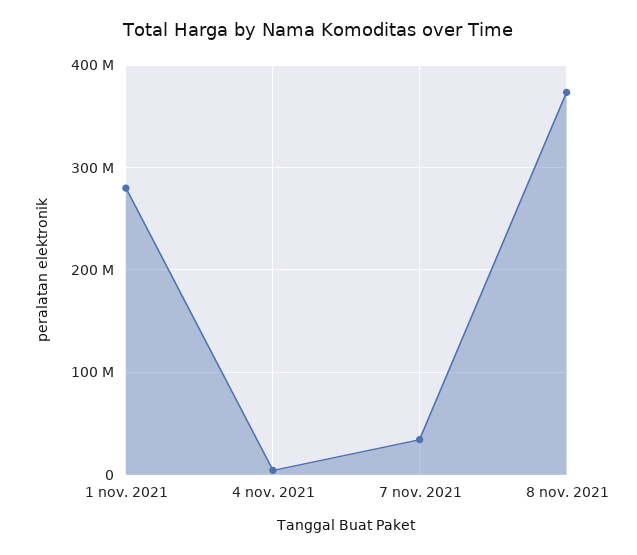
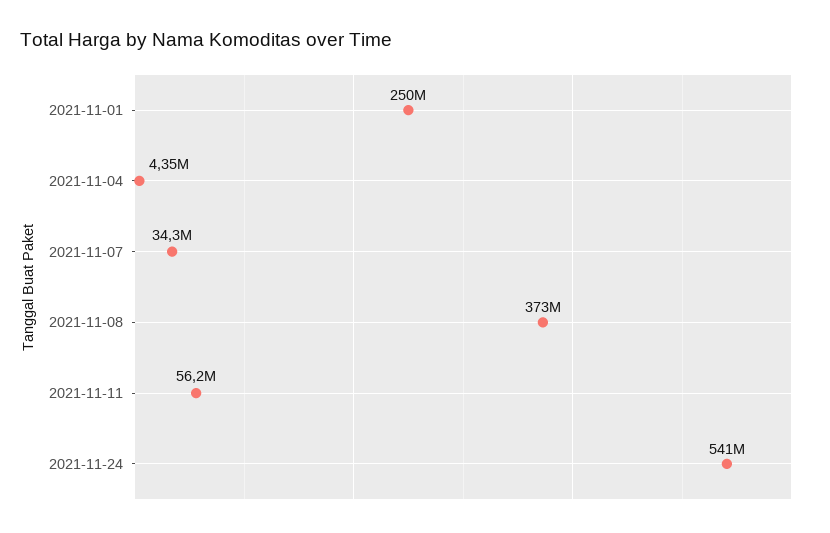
1 nov. 2021: 280000000 -> 250000000
2021-11-11: none -> 56200000
2021-11-24: none -> 541000000

